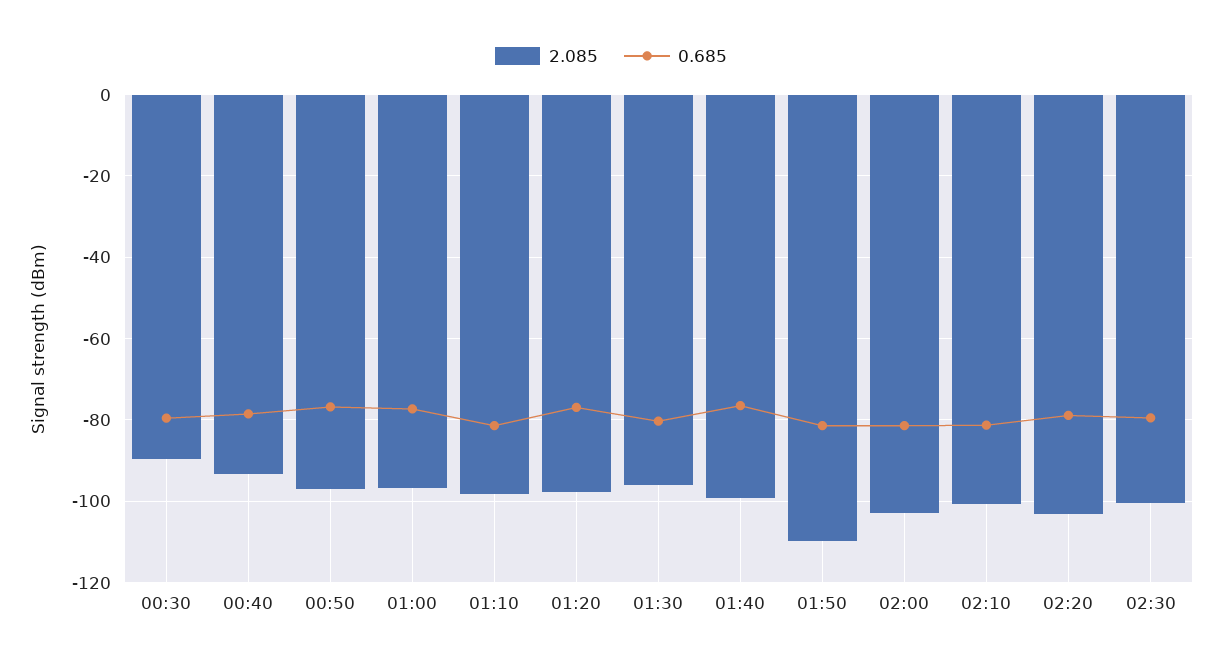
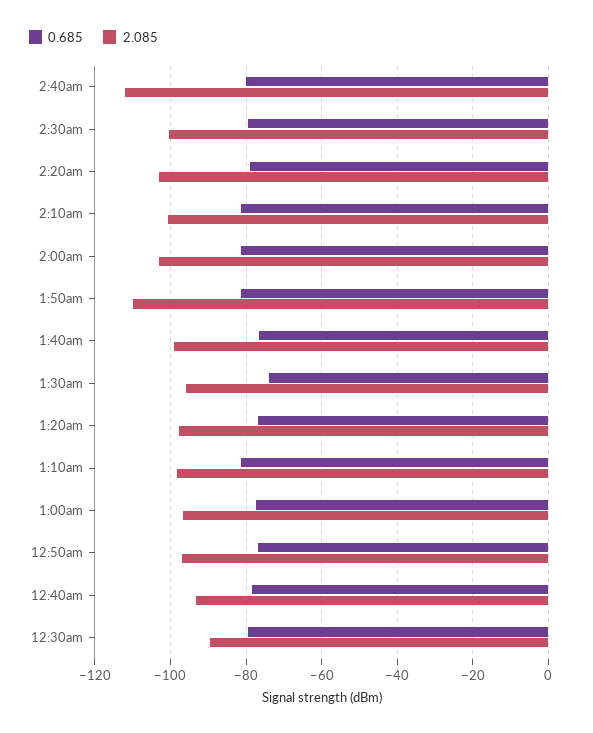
0.685, 01:30: -80 -> -74
0.685, 2:40am: none -> -80
2.085, 2:40am: none -> -112

